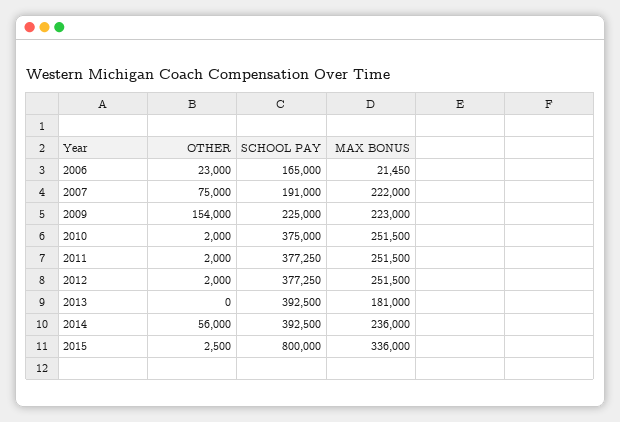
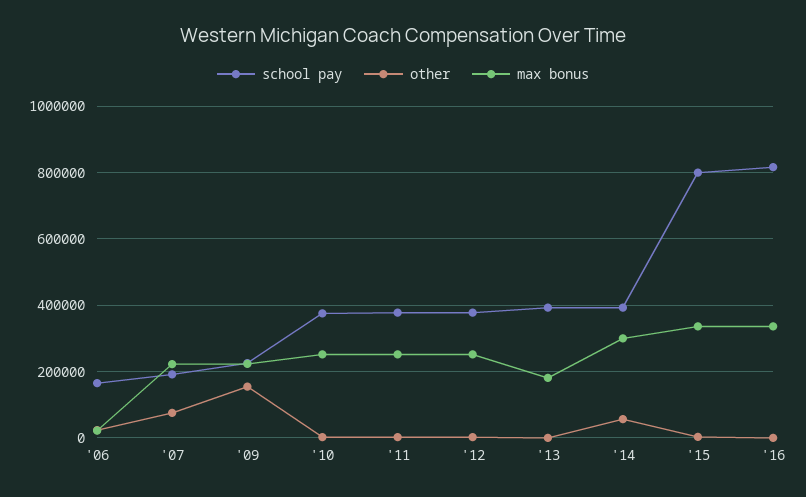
MAX BONUS, 2014: 236000 -> 300000
SCHOOL PAY, '16: none -> 820000
OTHER, '16: none -> 0
MAX BONUS, '16: none -> 340000

